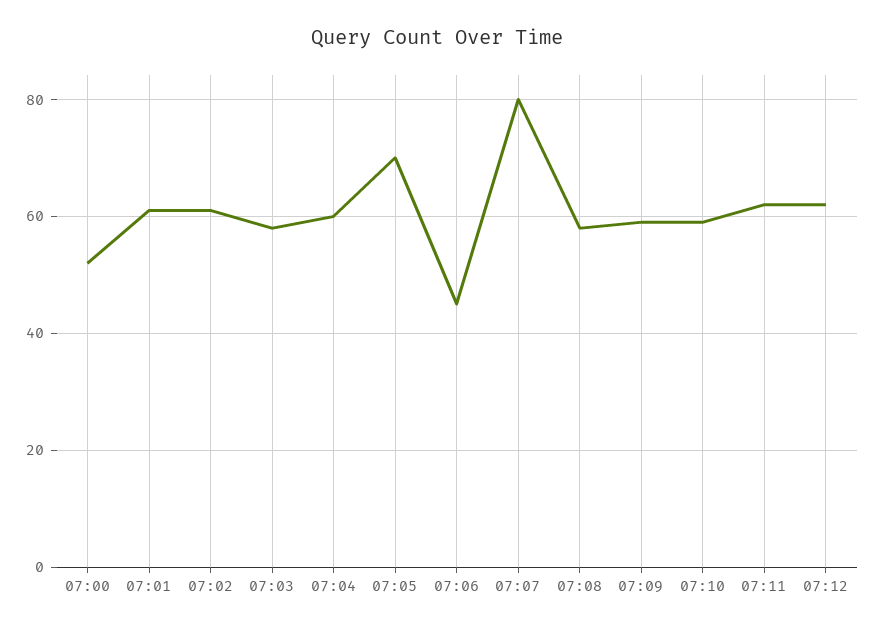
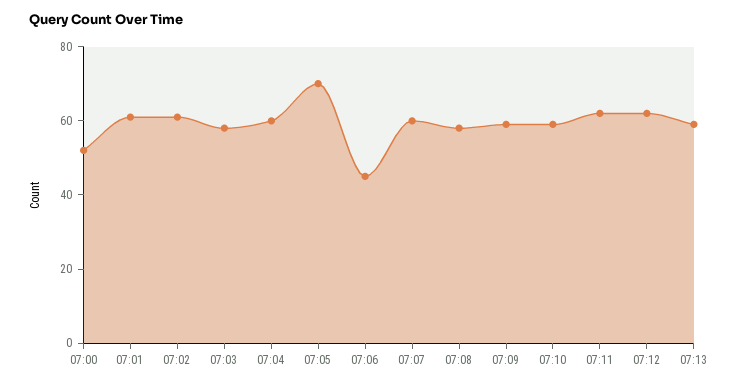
07:07: 80 -> 60
07:13: none -> 60

